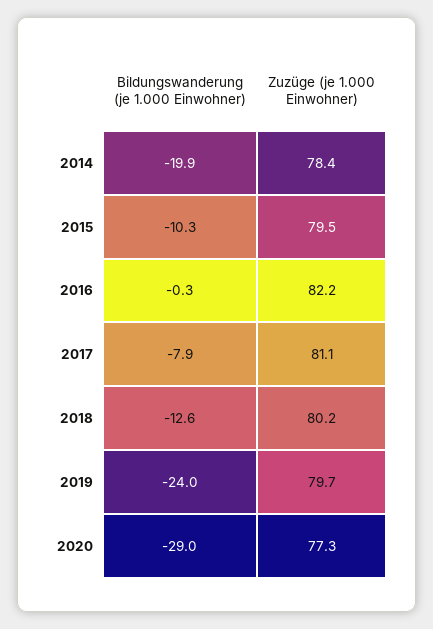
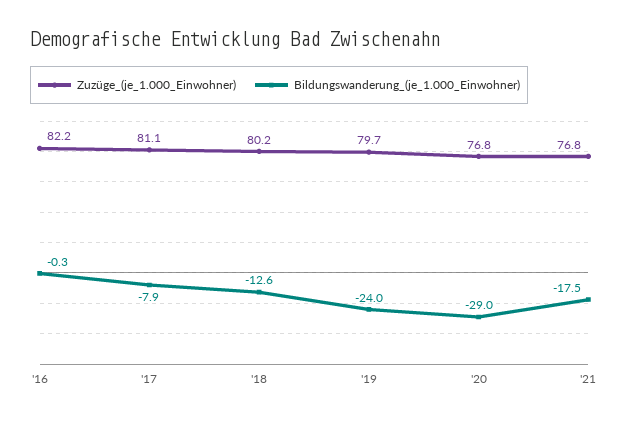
Bildungswanderung (je 1.000 Einwohner), 2014: -19.9 -> none
Zuzüge (je 1.000 Einwohner), 2014: 78.4 -> none
Bildungswanderung (je 1.000 Einwohner), 2015: -10.3 -> none
Zuzüge (je 1.000 Einwohner), 2015: 79.5 -> none
Zuzüge (je 1.000 Einwohner), 2020: 77.3 -> 76.8
Zuzüge (je 1.000 Einwohner), '21: none -> 76.8
Bildungswanderung (je 1.000 Einwohner), '21: none -> -17.5

